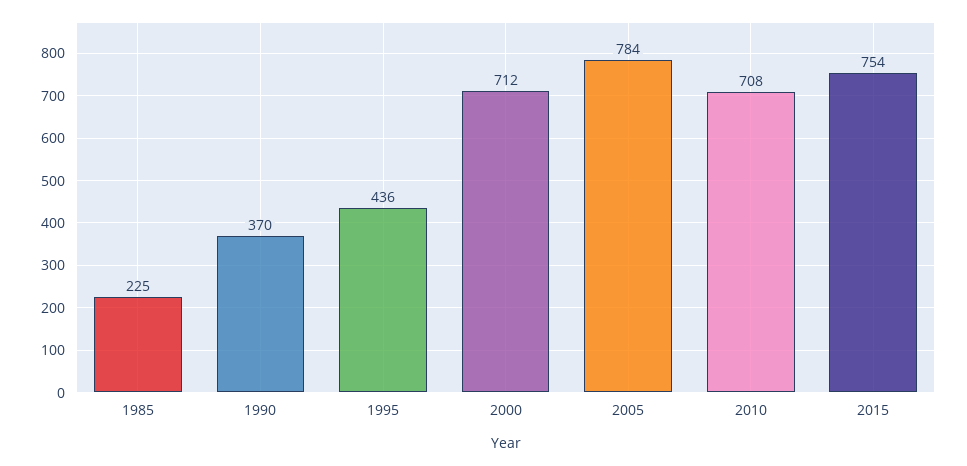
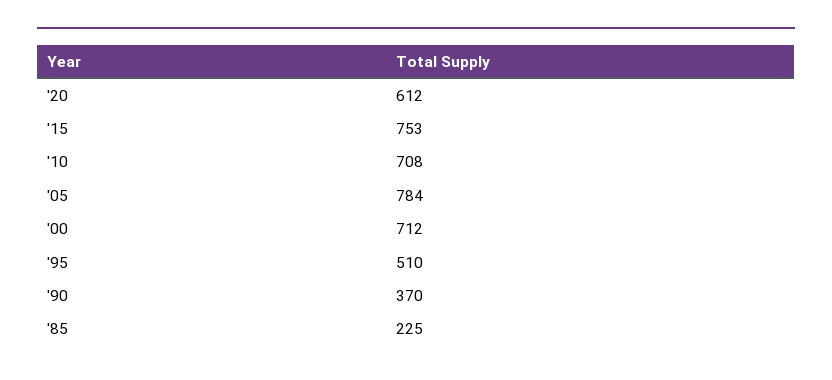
1995: 436 -> 510
2015: 754 -> 753
'20: none -> 612

